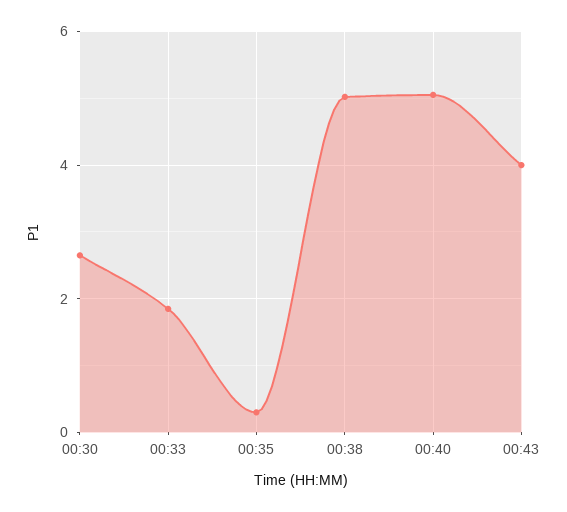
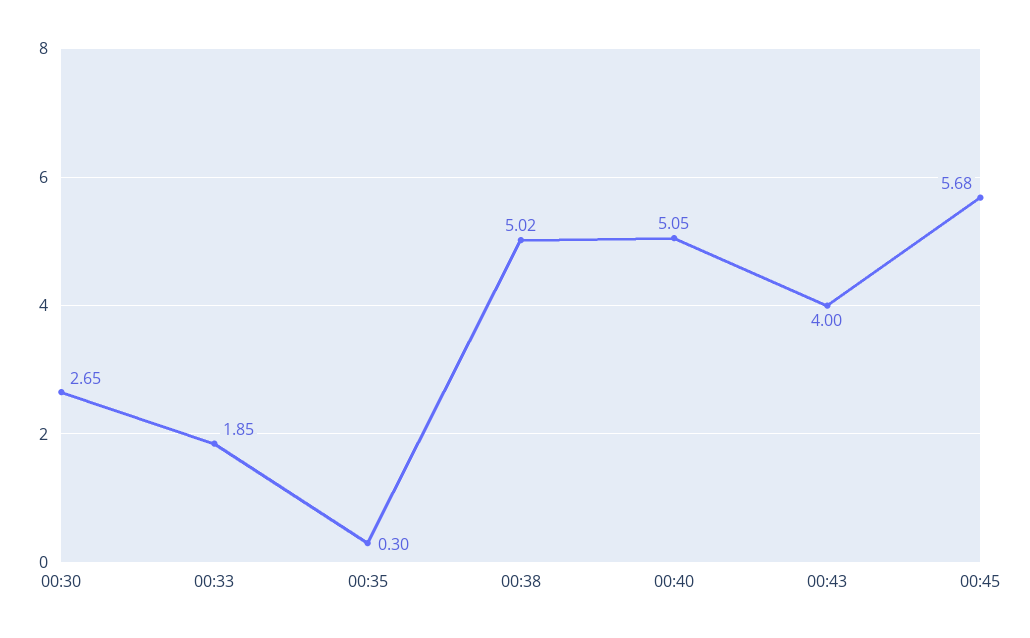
00:45: none -> 5.68

